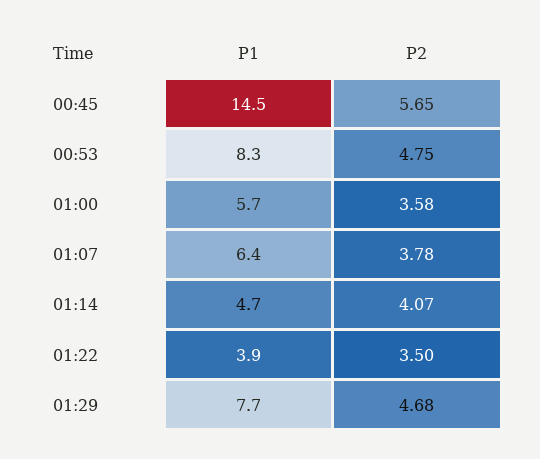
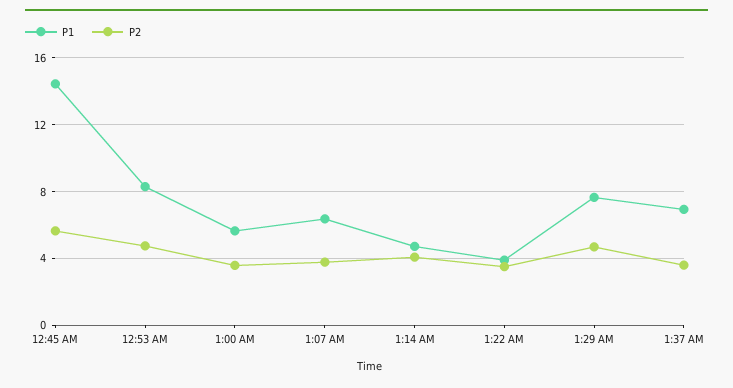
P1, 1:37 AM: none -> 7
P2, 1:37 AM: none -> 3.5

